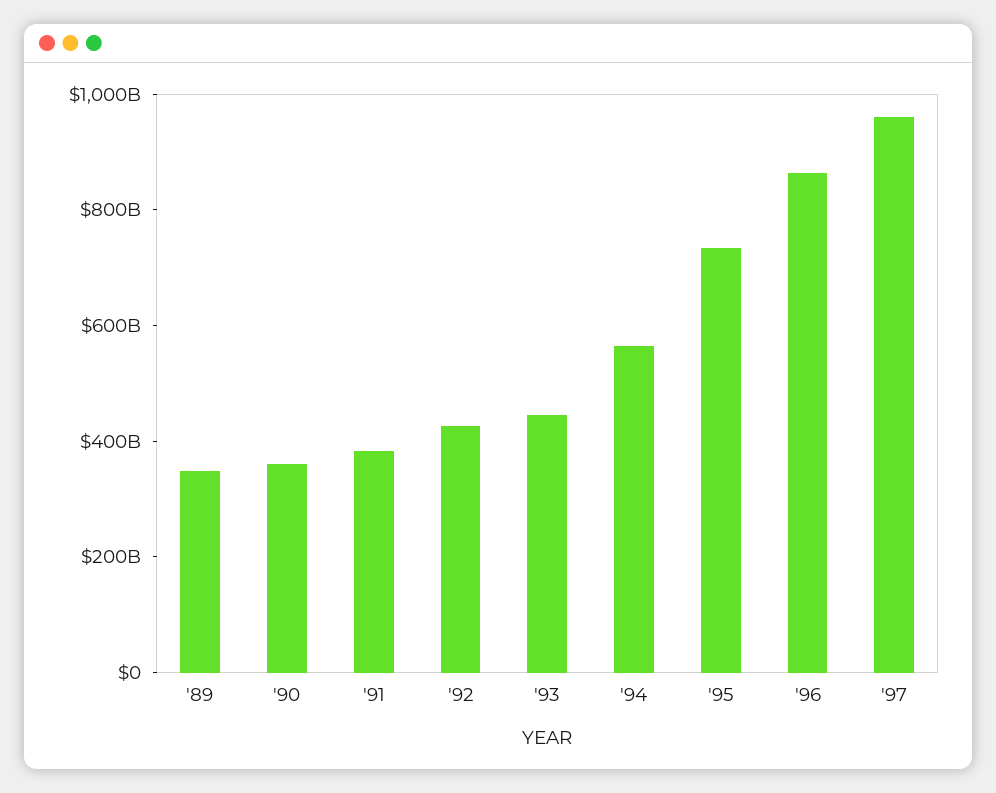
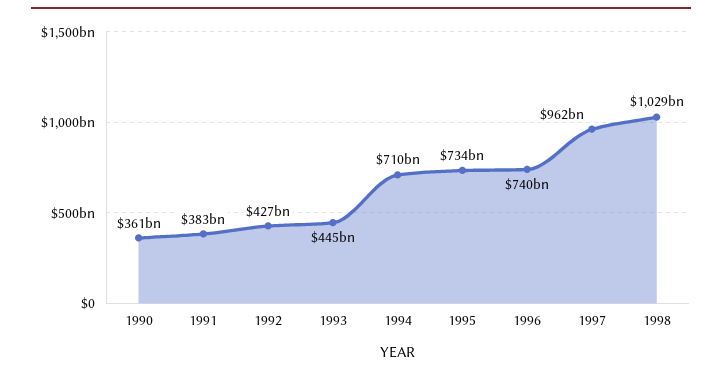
'89: 350000000000 -> none
'94: 550000000000 -> 710000000000
'96: 850000000000 -> 740000000000
1998: none -> 1029000000000

